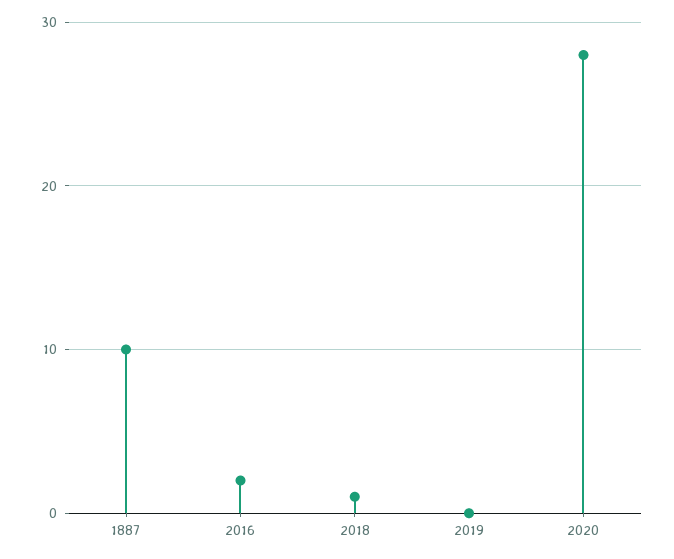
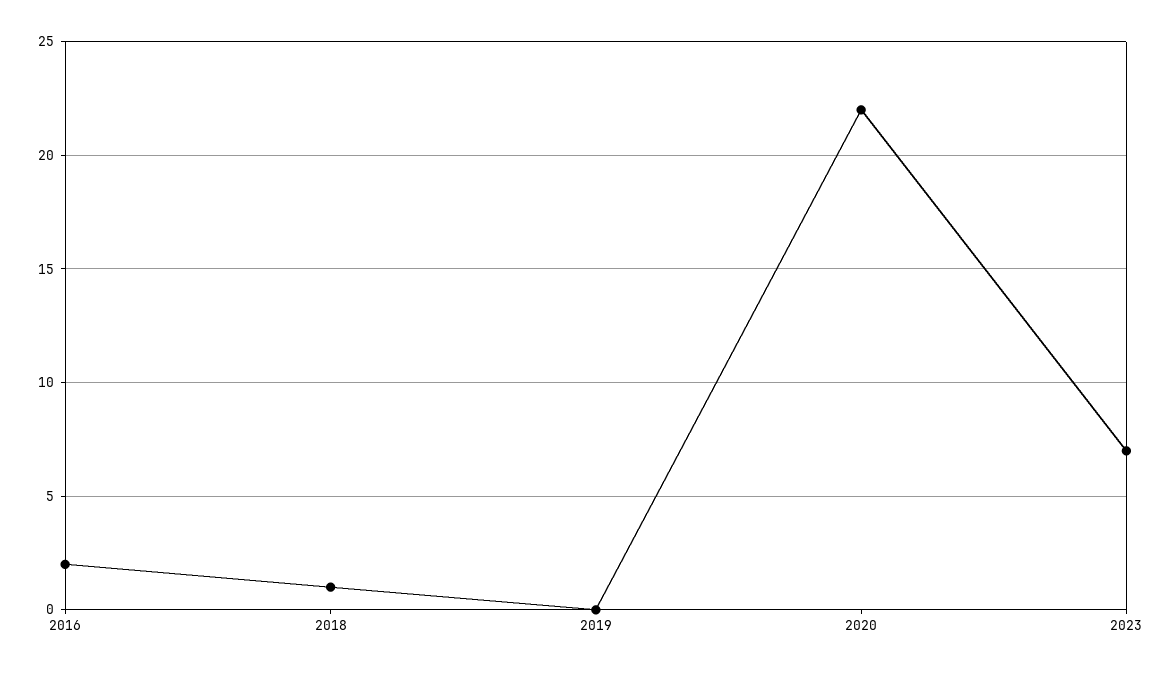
1887: 10 -> none
2020: 28 -> 22
2023: none -> 7

